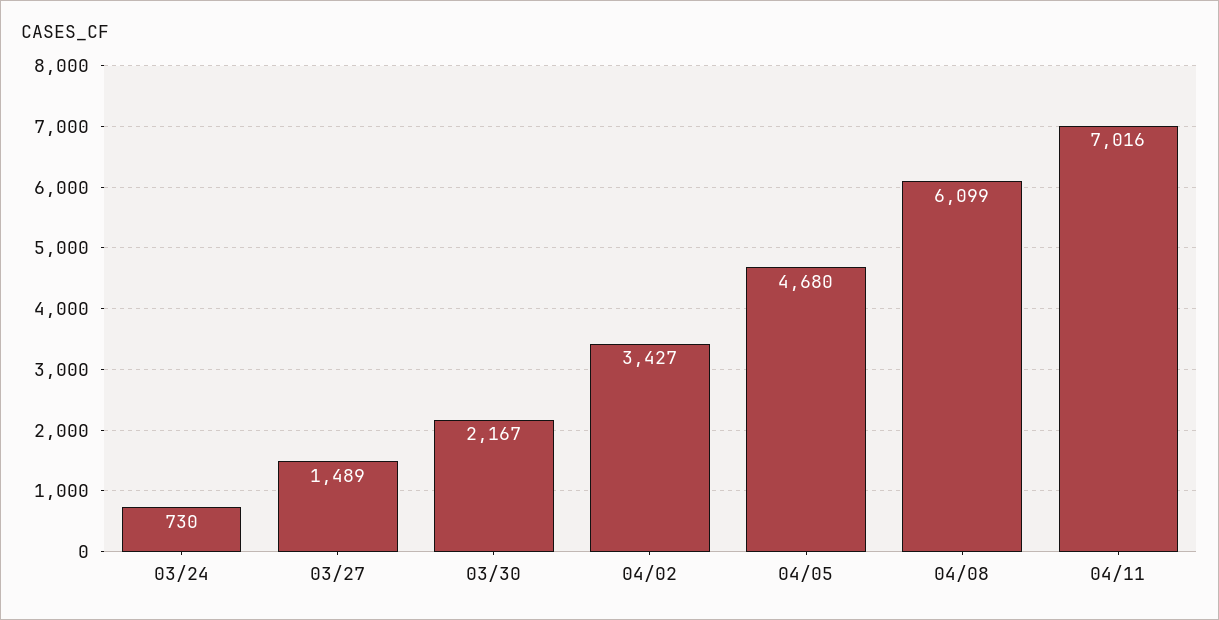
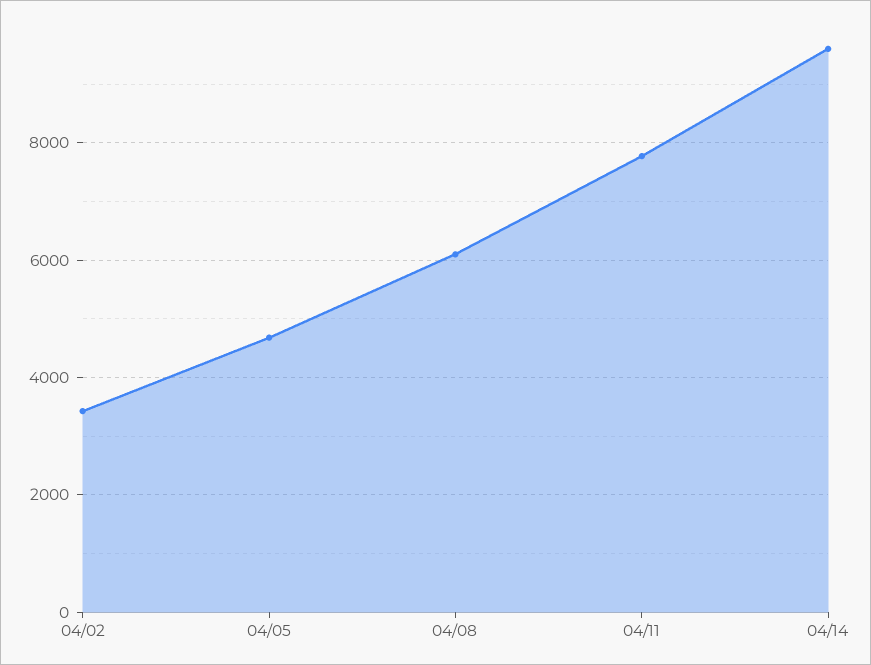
03/24: 730 -> none
03/27: 1489 -> none
03/30: 2167 -> none
04/11: 7016 -> 7800
04/14: none -> 9600

